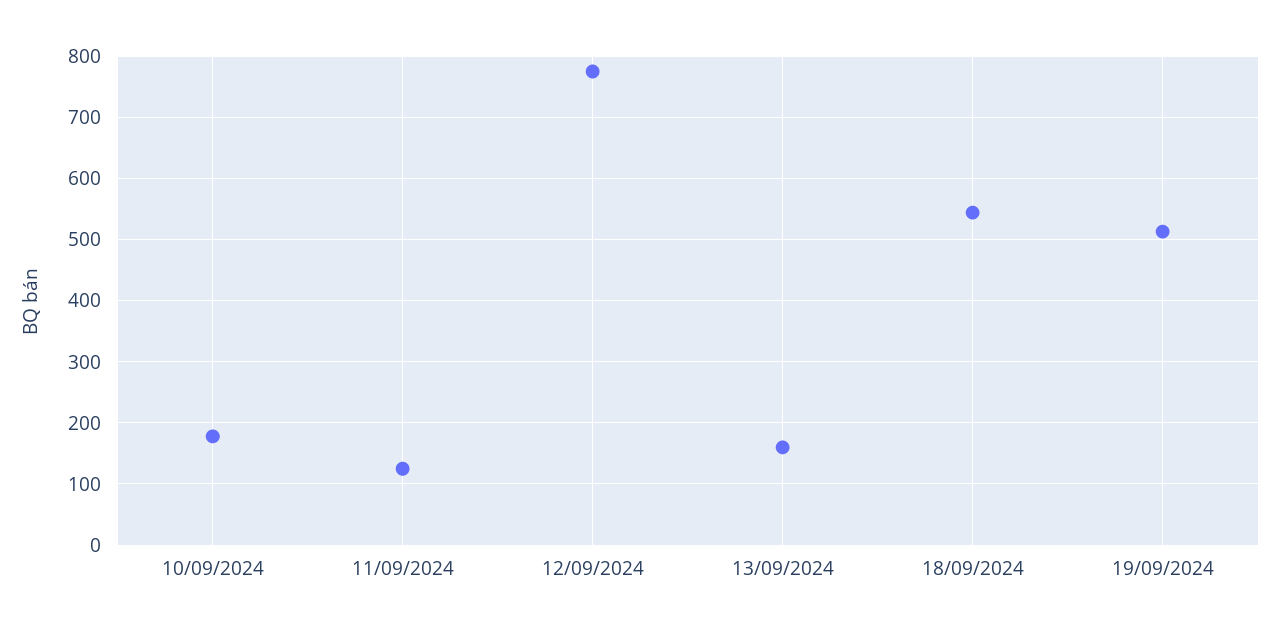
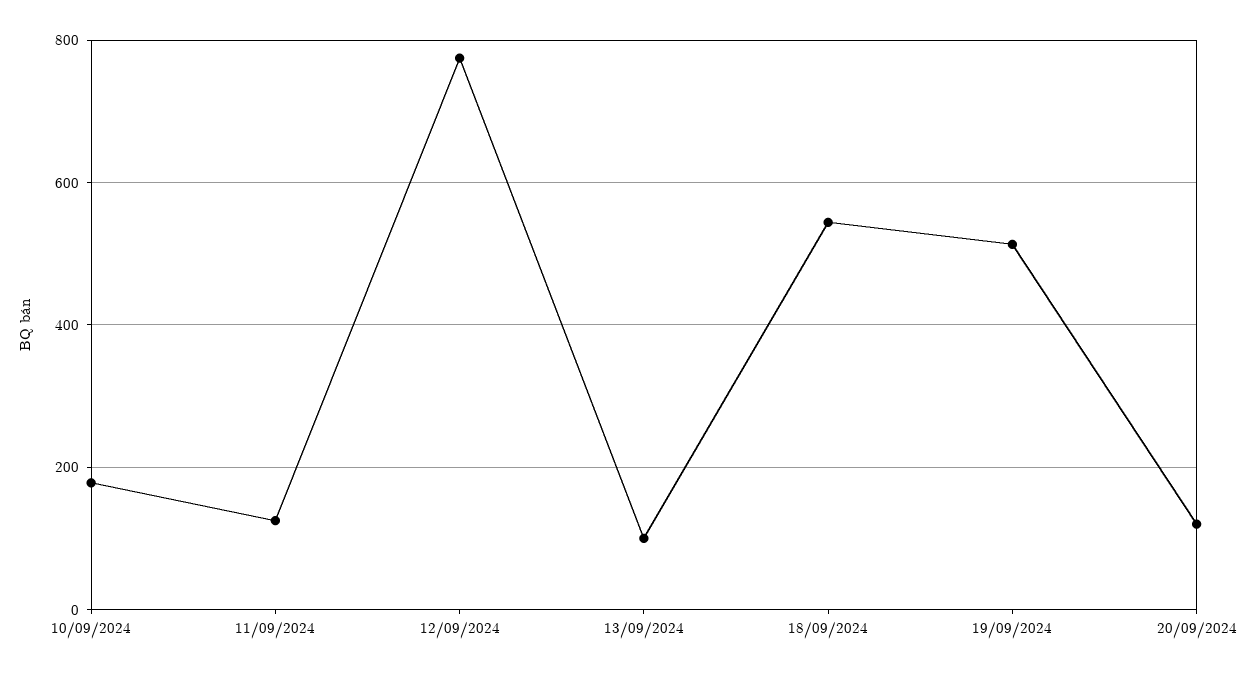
13/09/2024: 160 -> 100
20/09/2024: none -> 120

